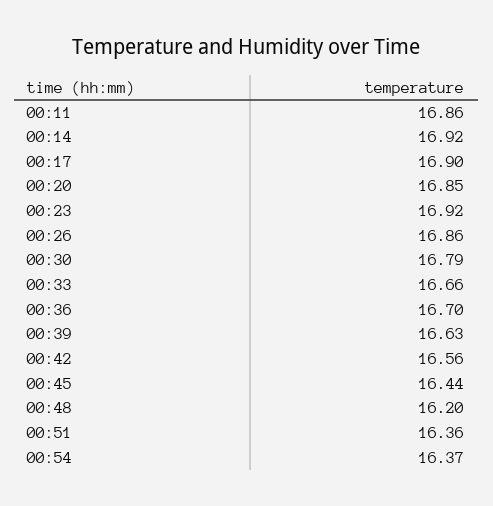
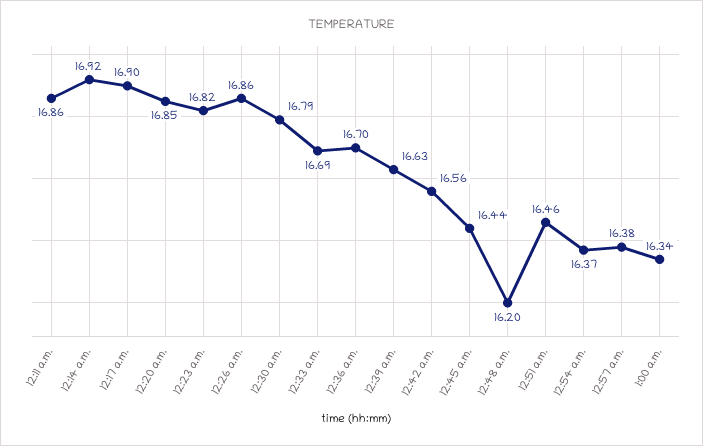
00:23: 16.92 -> 16.82
00:33: 16.66 -> 16.69
00:51: 16.36 -> 16.46
12:57 a.m.: none -> 16.38
1:00 a.m.: none -> 16.34

